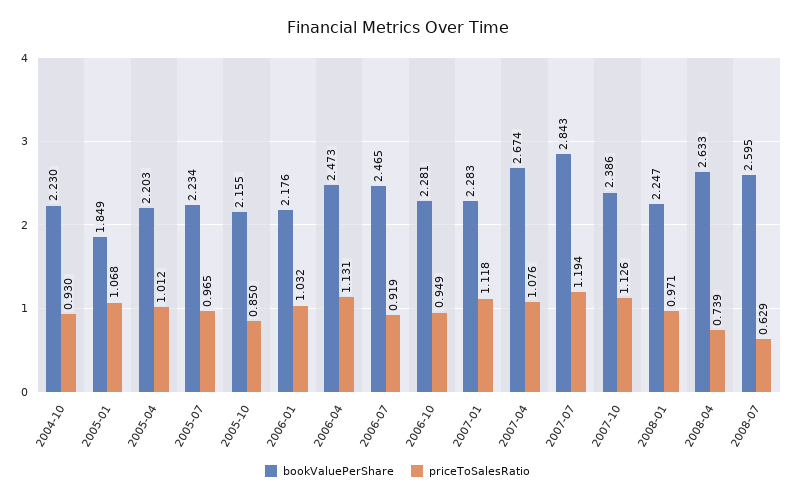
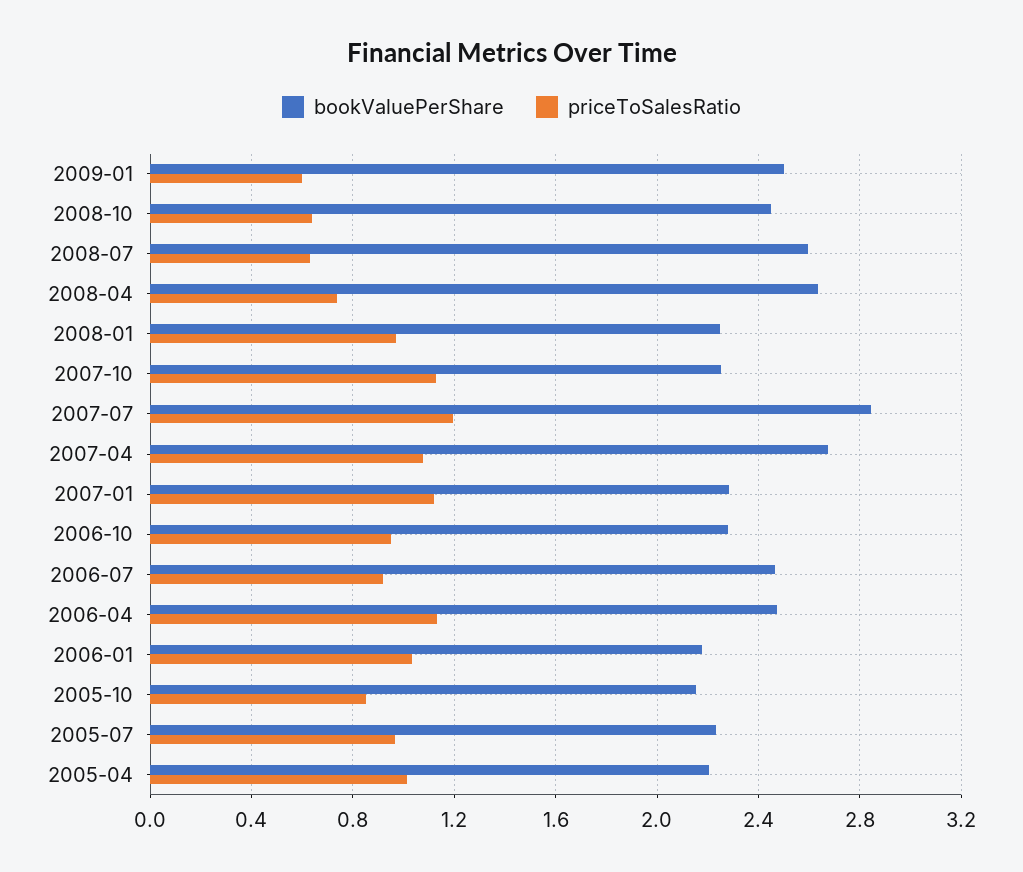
bookValuePerShare, 2004-10: 2.23 -> none
priceToSalesRatio, 2004-10: 0.93 -> none
bookValuePerShare, 2005-01: 1.849 -> none
priceToSalesRatio, 2005-01: 1.068 -> none
bookValuePerShare, 2007-10: 2.386 -> 2.25
bookValuePerShare, 2009-01: none -> 2.5
priceToSalesRatio, 2009-01: none -> 0.6
bookValuePerShare, 2008-10: none -> 2.45
priceToSalesRatio, 2008-10: none -> 0.65

